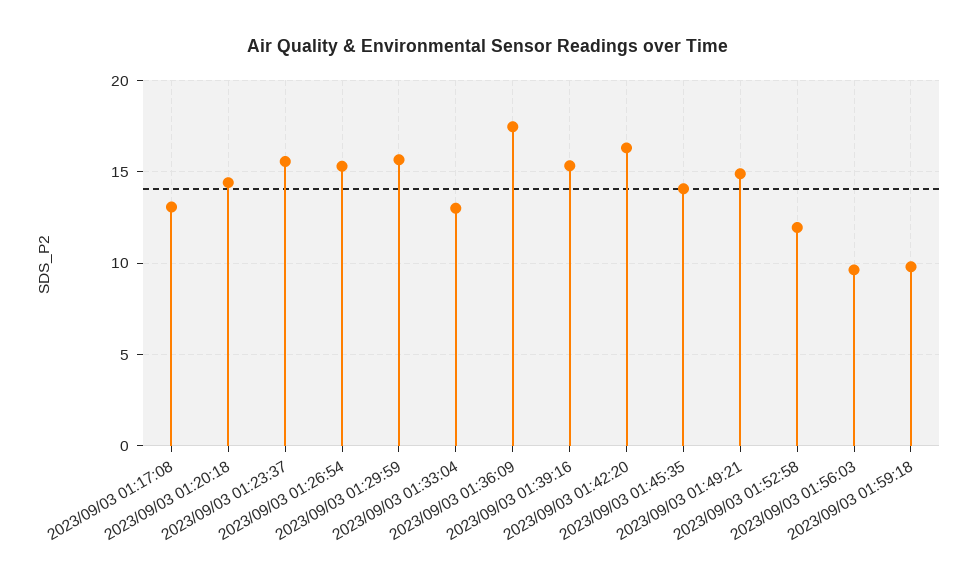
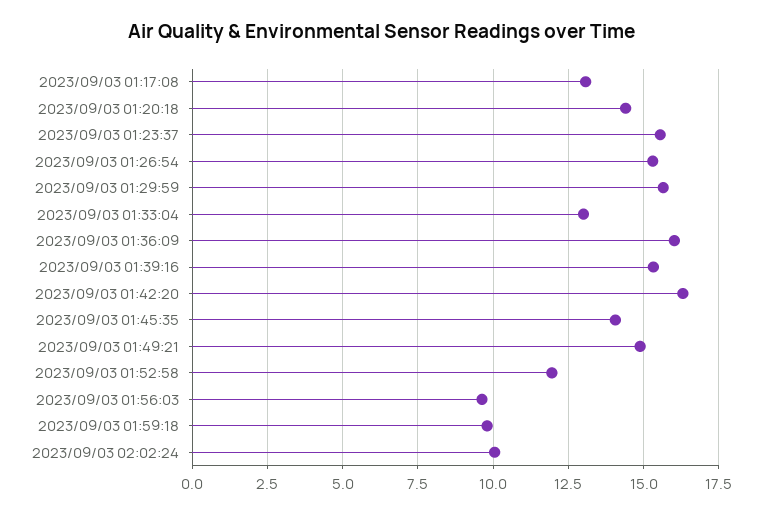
2023/09/03 01:36:09: 17.5 -> 16
2023/09/03 02:02:24: none -> 10

